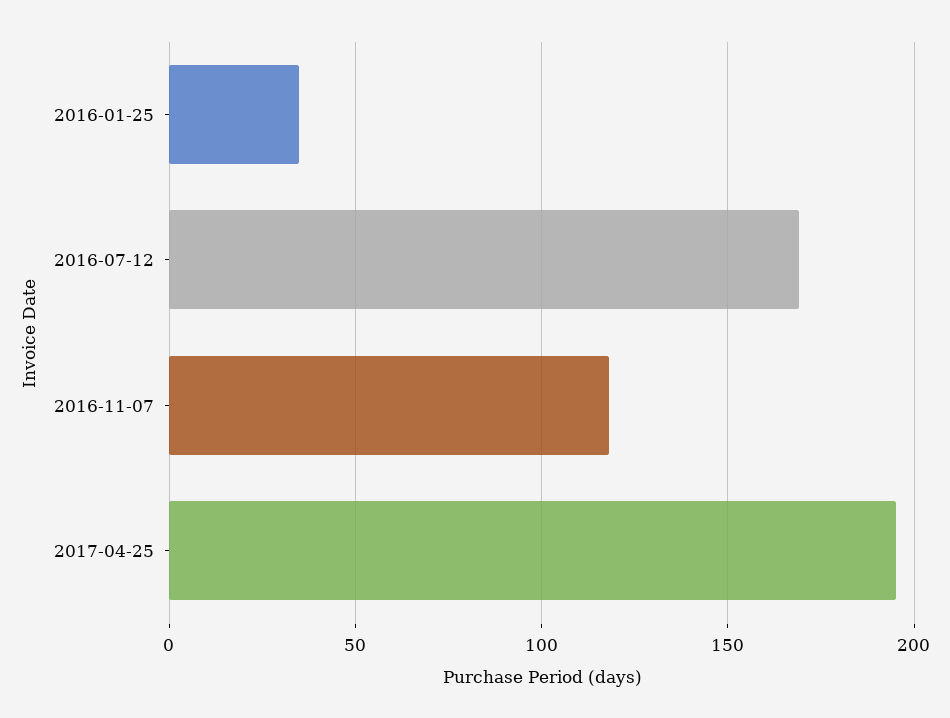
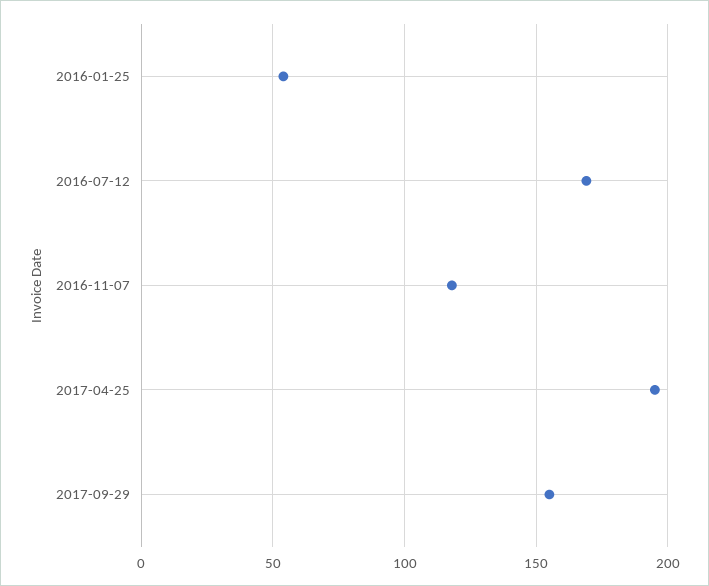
2016-01-25: 35 -> 55
2017-09-29: none -> 155

